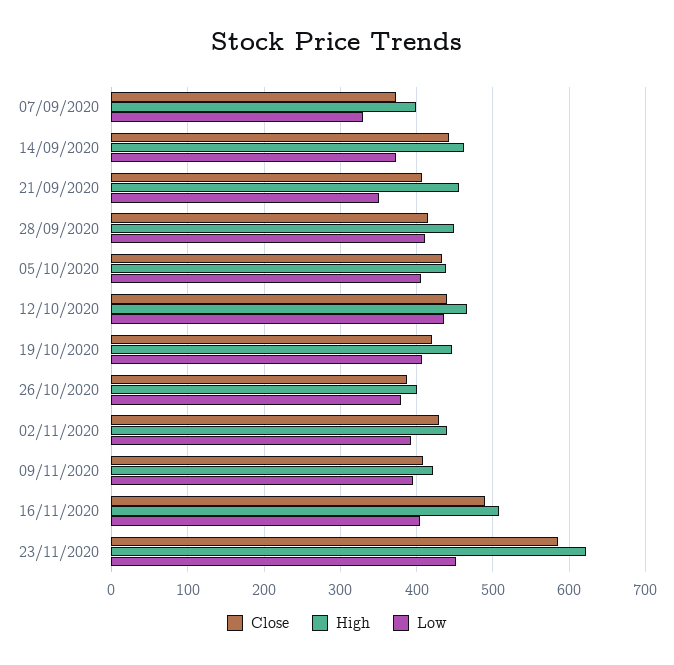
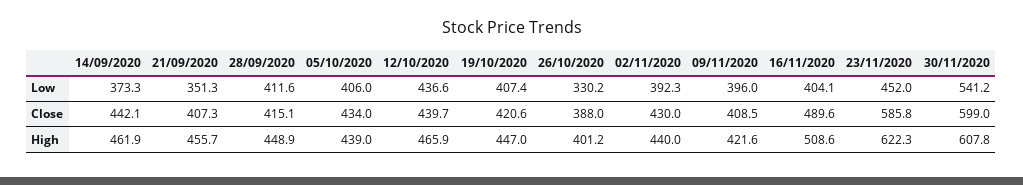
Close, 07/09/2020: 370 -> none
High, 07/09/2020: 400 -> none
Low, 07/09/2020: 330 -> none
Low, 26/10/2020: 380 -> 330.2
Low, 30/11/2020: none -> 541.2
Close, 30/11/2020: none -> 599
High, 30/11/2020: none -> 607.8

